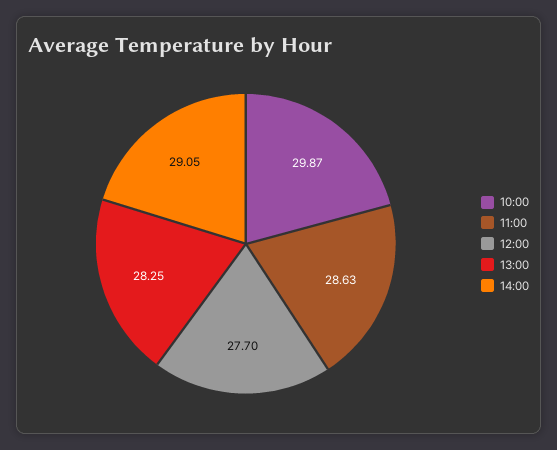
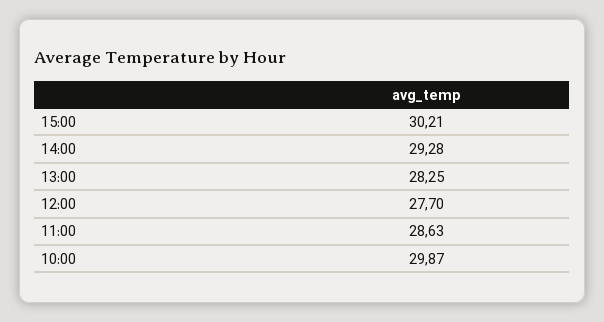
14:00: 29.05 -> 29.28
15:00: none -> 30.21

